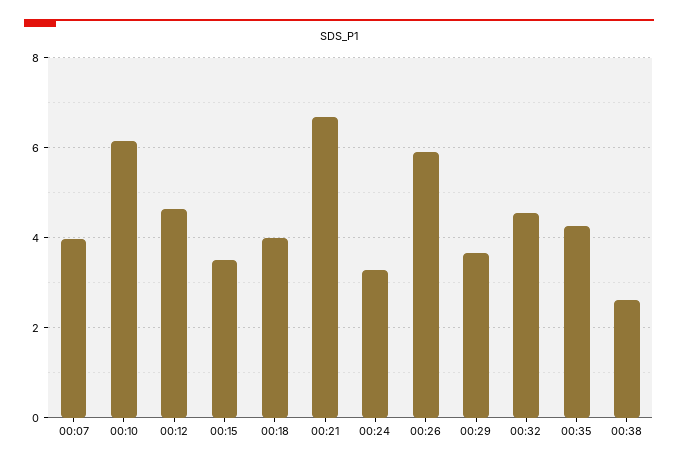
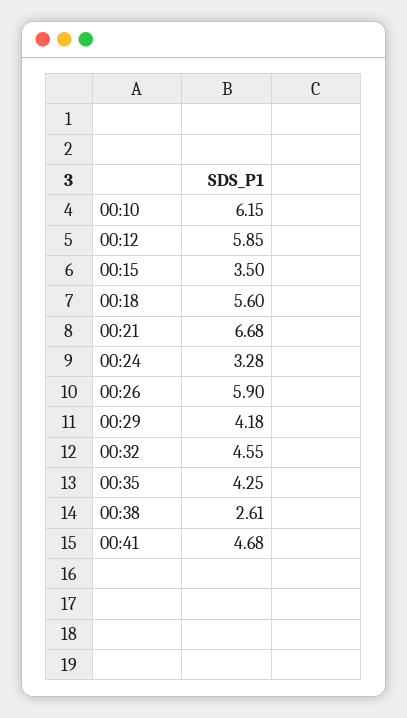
00:07: 4 -> none
00:12: 4.6 -> 5.85
00:18: 4 -> 5.6
00:29: 3.6 -> 4.18
00:41: none -> 4.68

